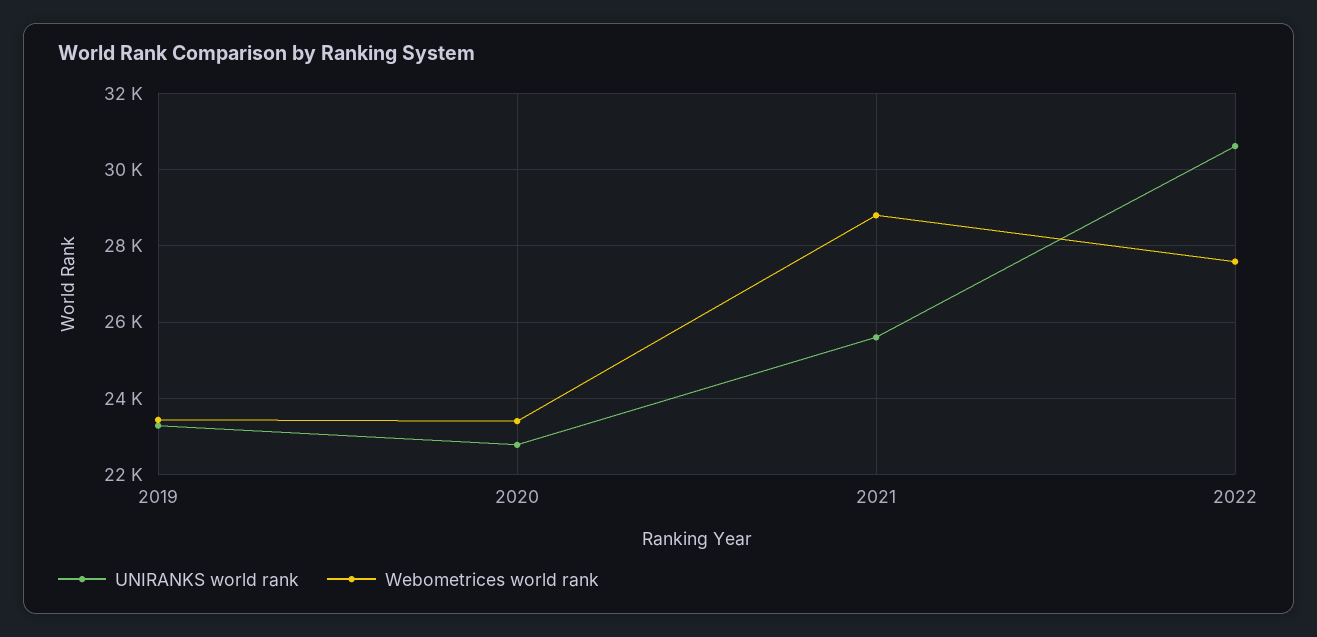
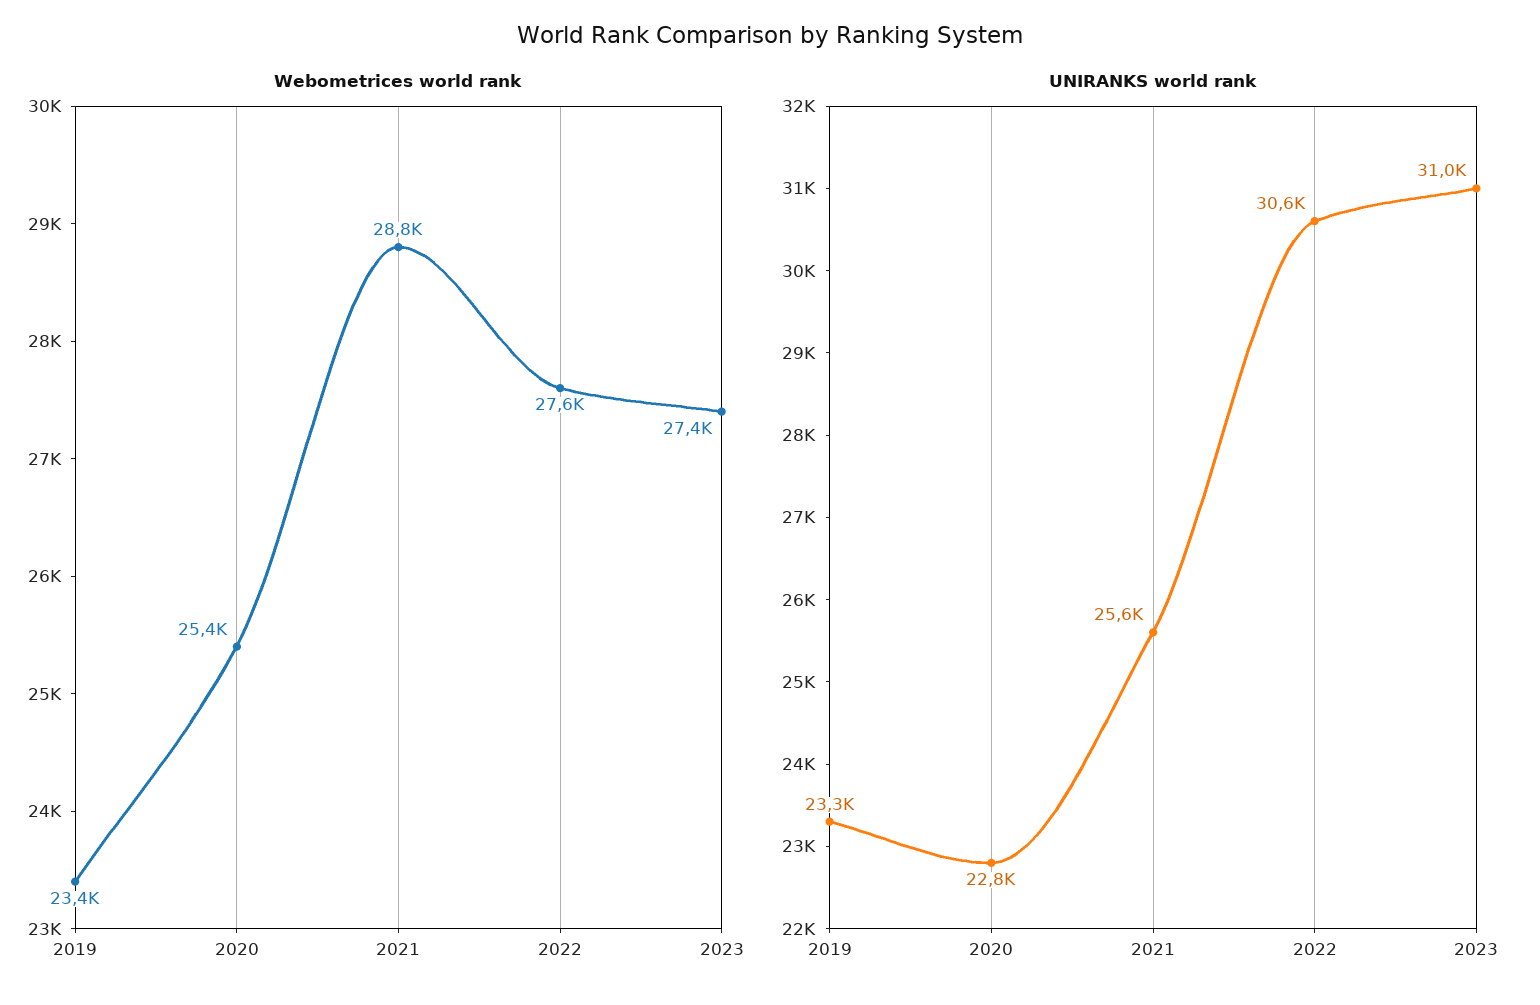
Webometrices world rank, 2020: 23400 -> 25400
Webometrices world rank, 2023: none -> 27400
UNIRANKS world rank, 2023: none -> 31000

